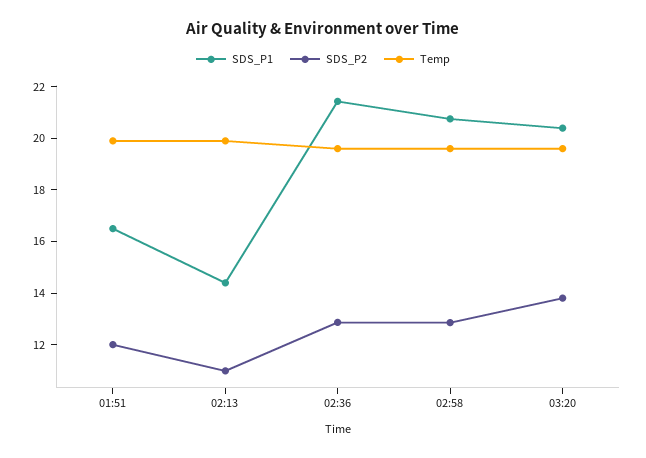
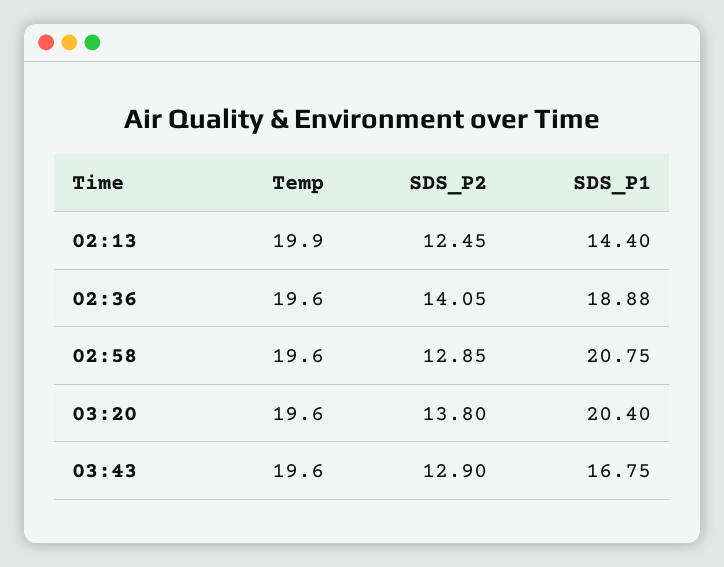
SDS_P1, 01:51: 16.5 -> none
SDS_P2, 01:51: 12 -> none
Temp, 01:51: 20 -> none
SDS_P2, 02:13: 11 -> 12.45
SDS_P1, 02:36: 21.5 -> 18.88
SDS_P2, 02:36: 13 -> 14.05
Temp, 03:43: none -> 19.6
SDS_P2, 03:43: none -> 12.9
SDS_P1, 03:43: none -> 16.75

